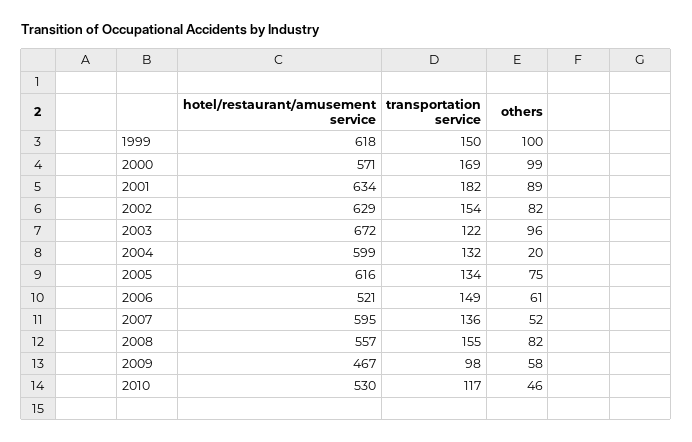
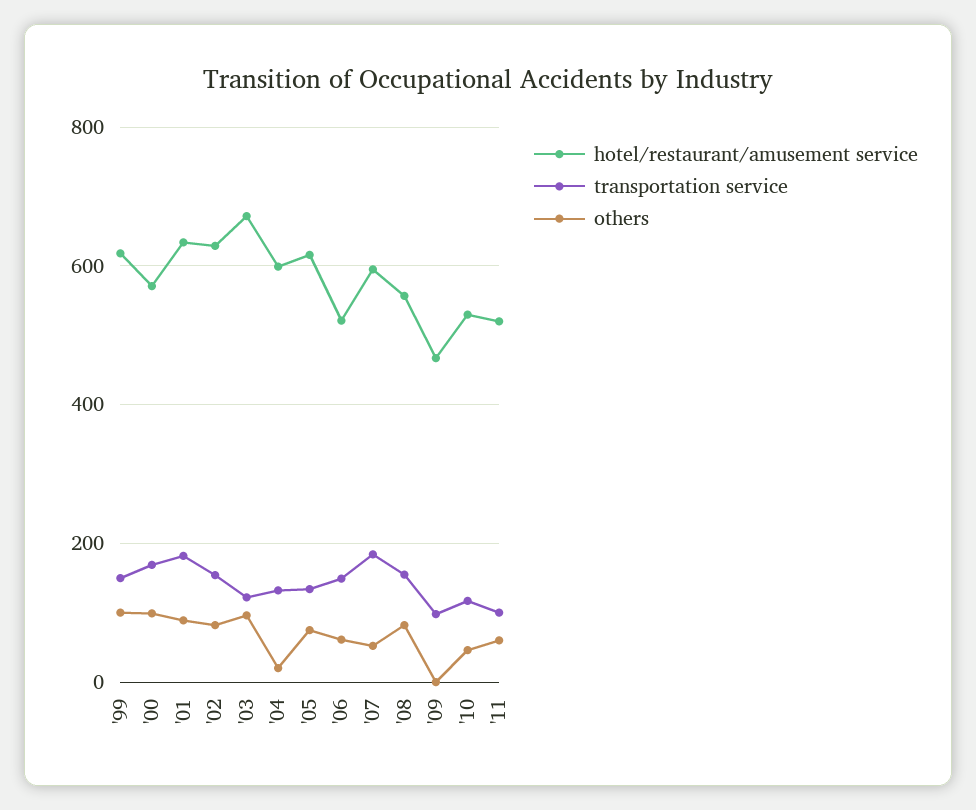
transportation service, 2007: 136 -> 180
others, 2009: 58 -> 0
hotel/restaurant/amusement service, '11: none -> 520
transportation service, '11: none -> 100
others, '11: none -> 60

